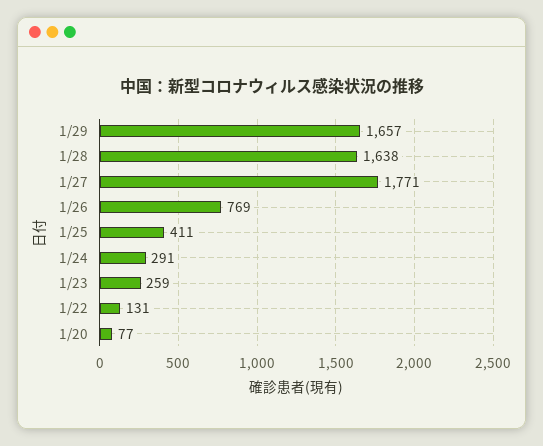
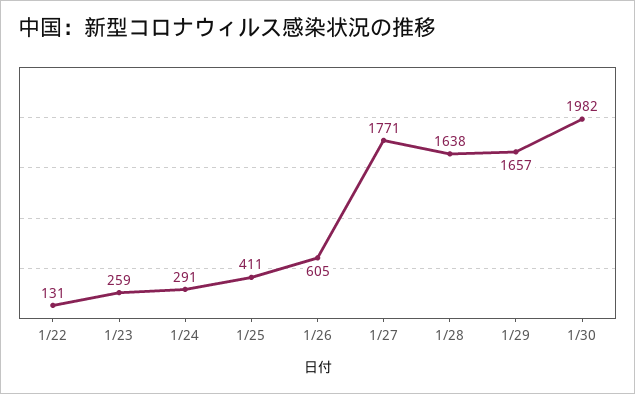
1/26: 769 -> 605
1/20: 77 -> none
1/30: none -> 1982

